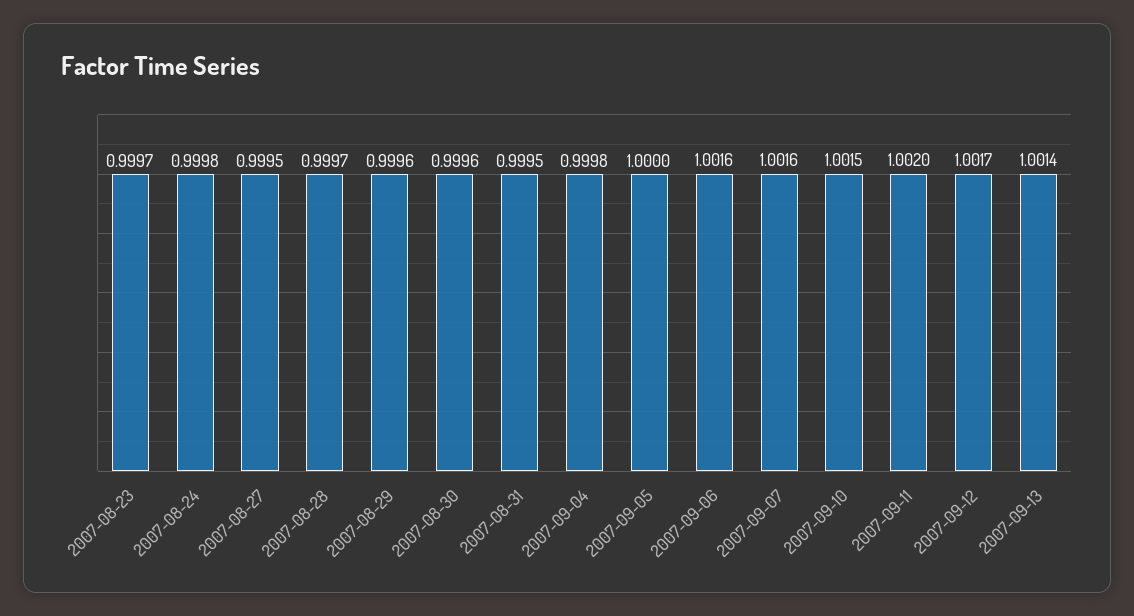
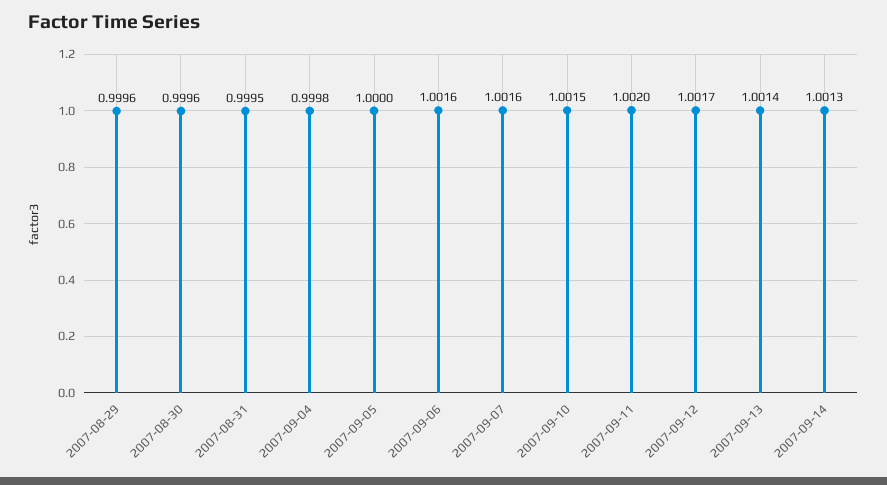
2007-08-23: 0.9997 -> none
2007-08-24: 0.9998 -> none
2007-08-27: 0.9995 -> none
2007-08-28: 0.9997 -> none
2007-09-14: none -> 1.0013

